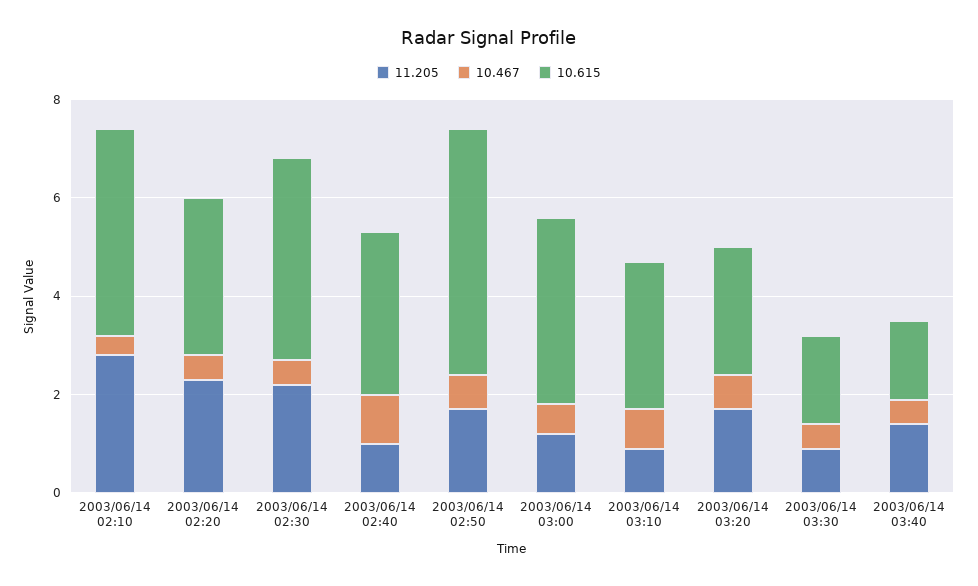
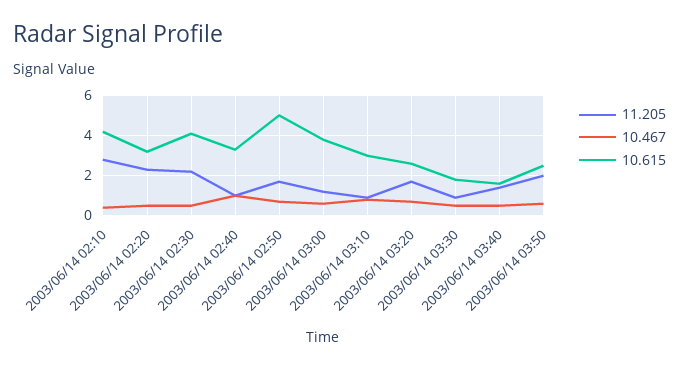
11.205, 2003/06/14 03:50: none -> 2
10.467, 2003/06/14 03:50: none -> 0.5
10.615, 2003/06/14 03:50: none -> 2.5

